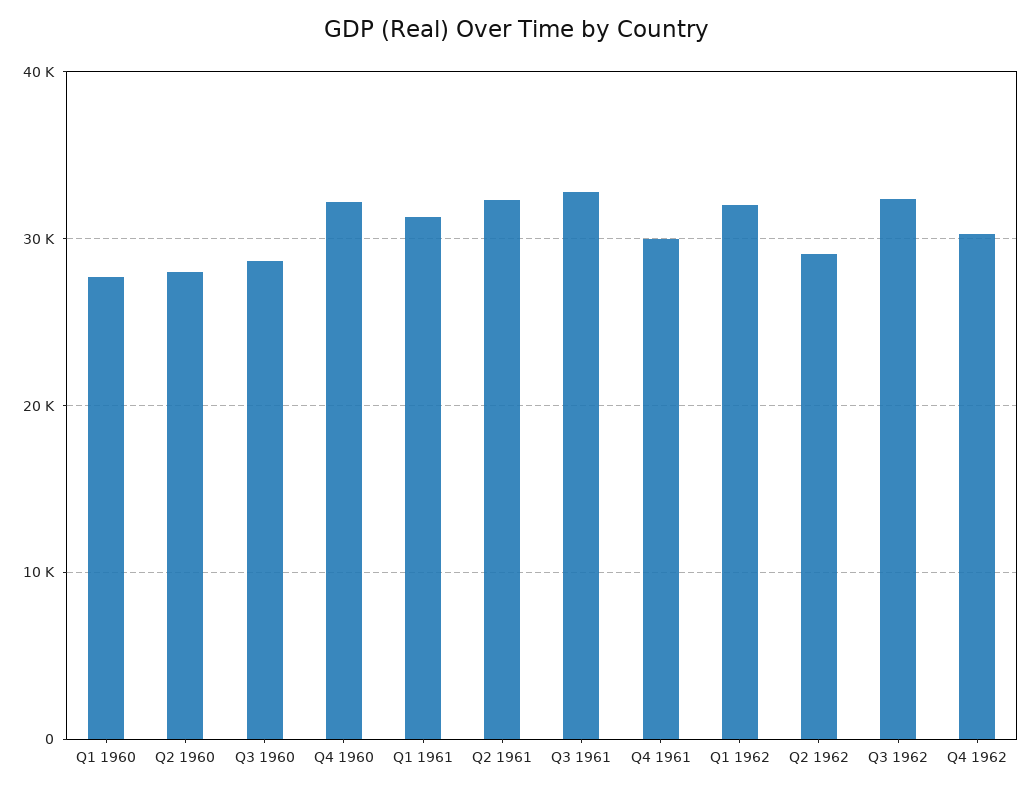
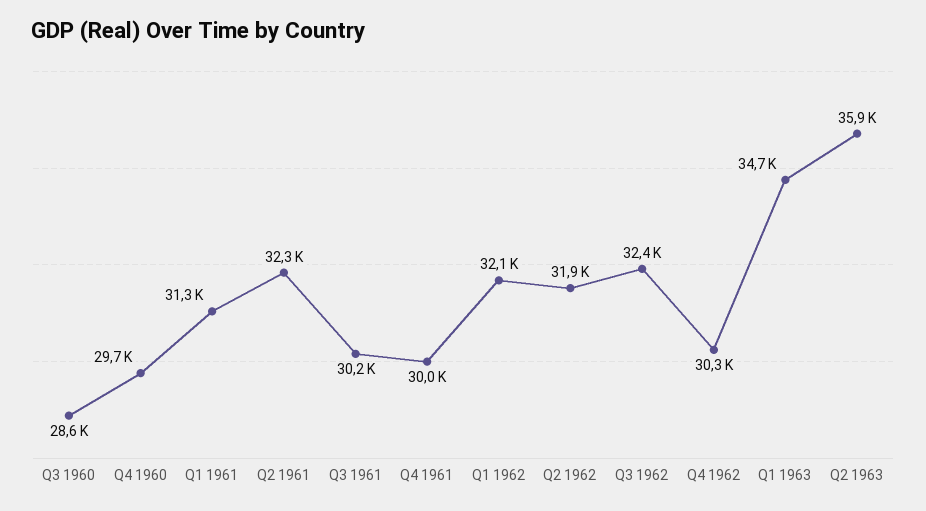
Q1 1960: 28000 -> none
Q2 1960: 28000 -> none
Q4 1960: 32000 -> 29700
Q3 1961: 33000 -> 30200
Q2 1962: 29000 -> 31900
Q1 1963: none -> 34700
Q2 1963: none -> 35900

